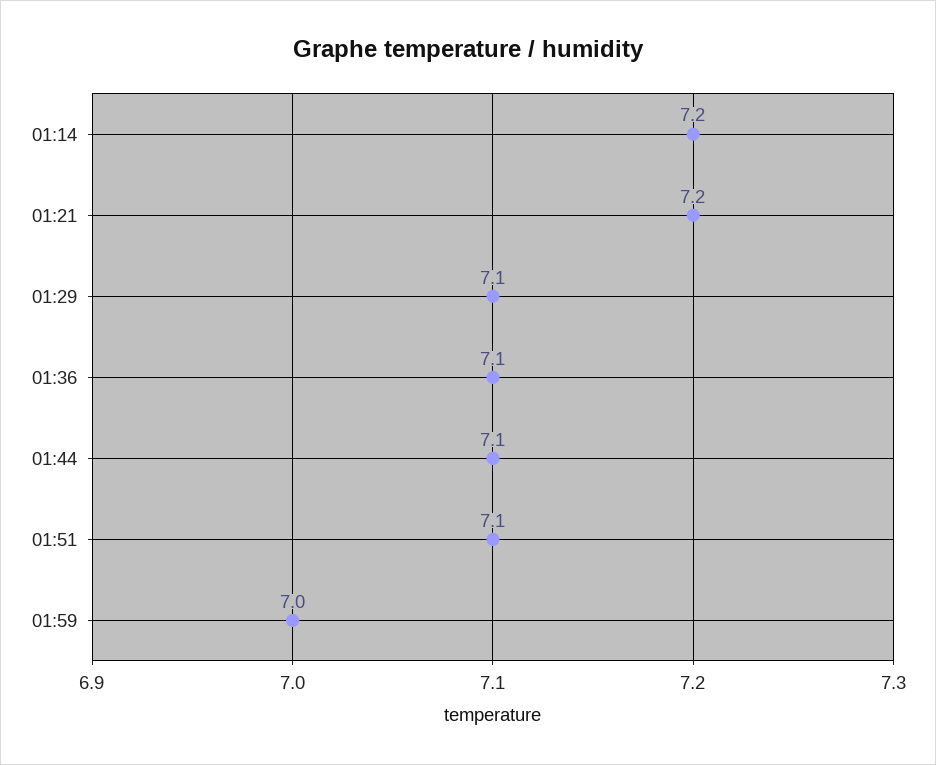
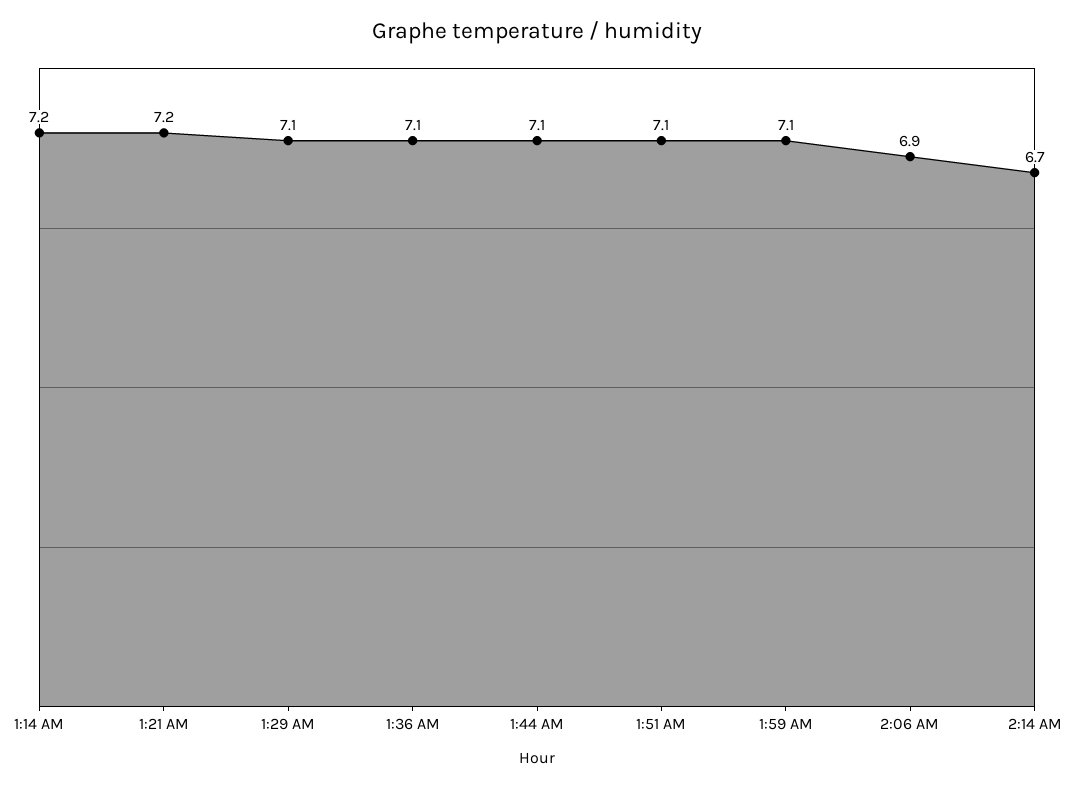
01:59: 7 -> 7.1
2:06 AM: none -> 6.9
2:14 AM: none -> 6.7

